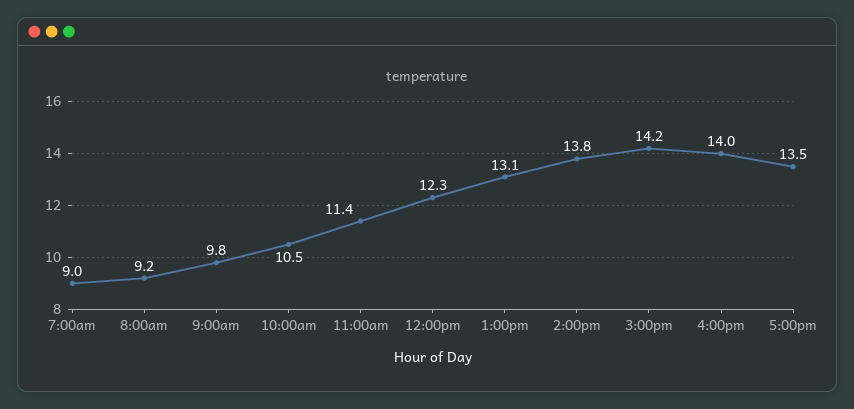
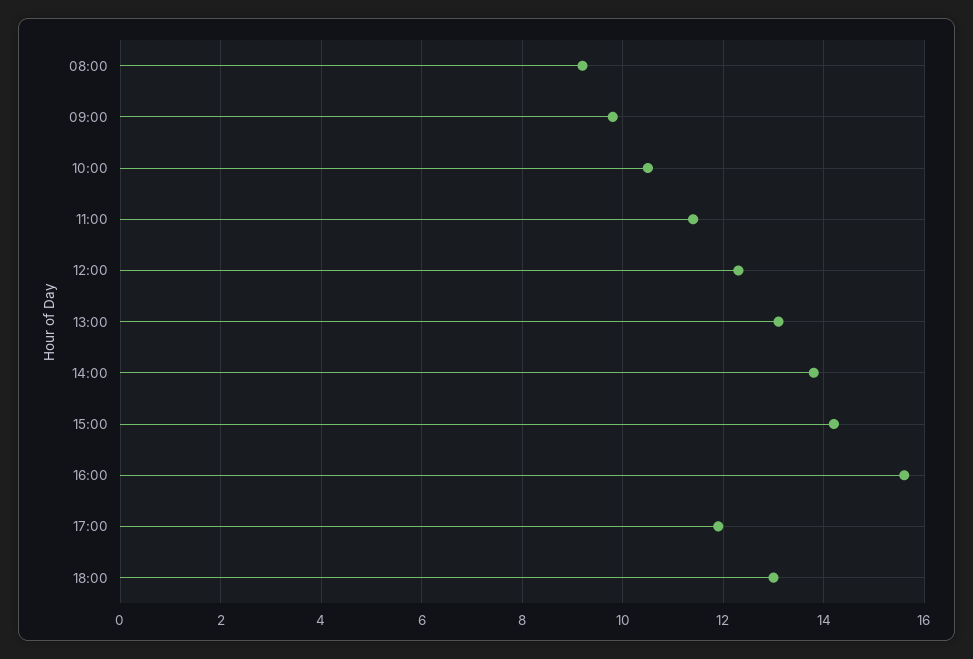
7:00am: 9 -> none
4:00pm: 14 -> 15.5
5:00pm: 13.5 -> 12
18:00: none -> 13

